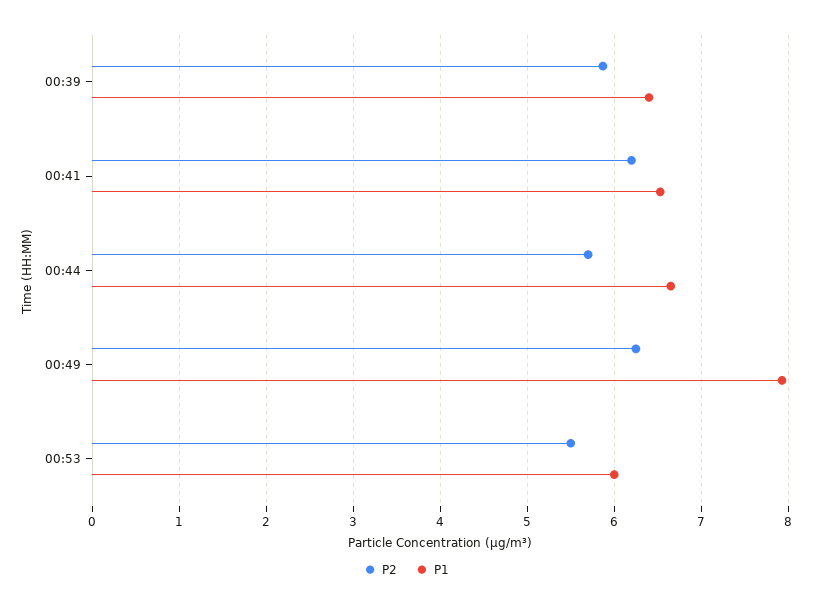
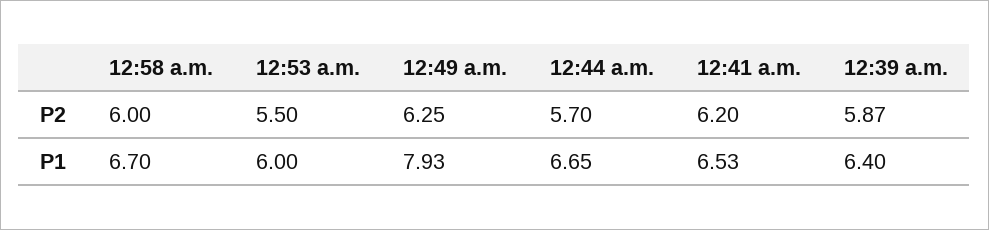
P2, 12:58 a.m.: none -> 6
P1, 12:58 a.m.: none -> 6.7

